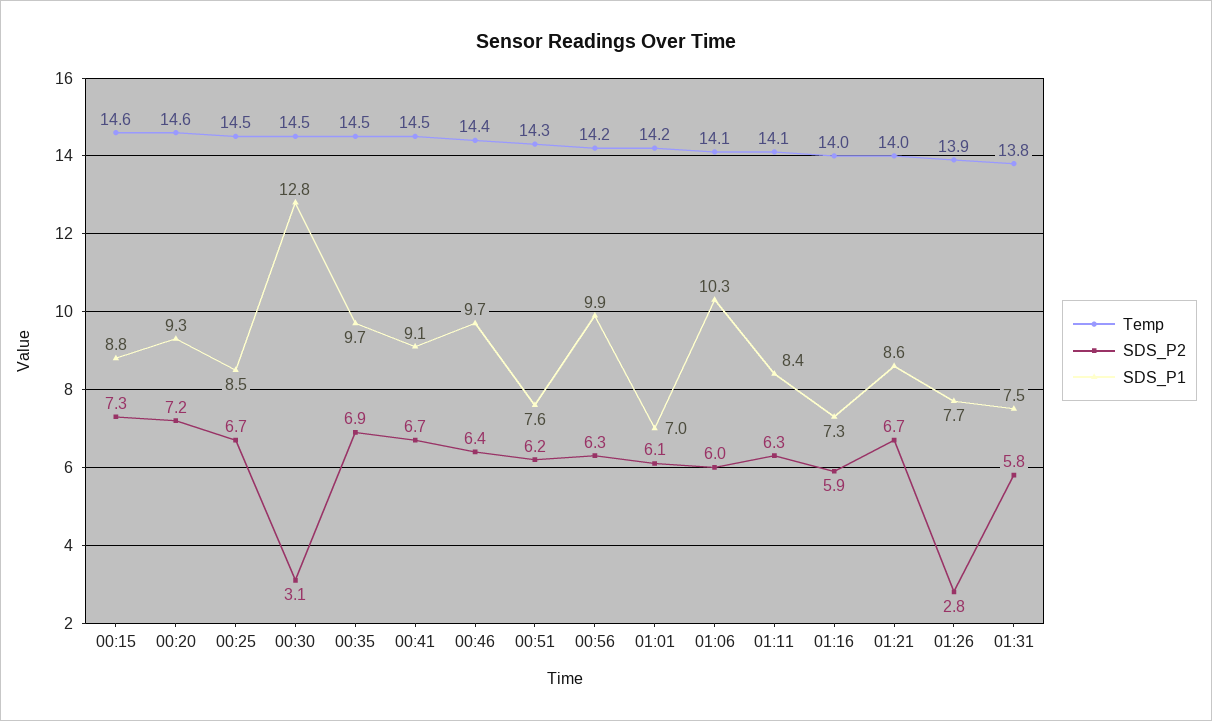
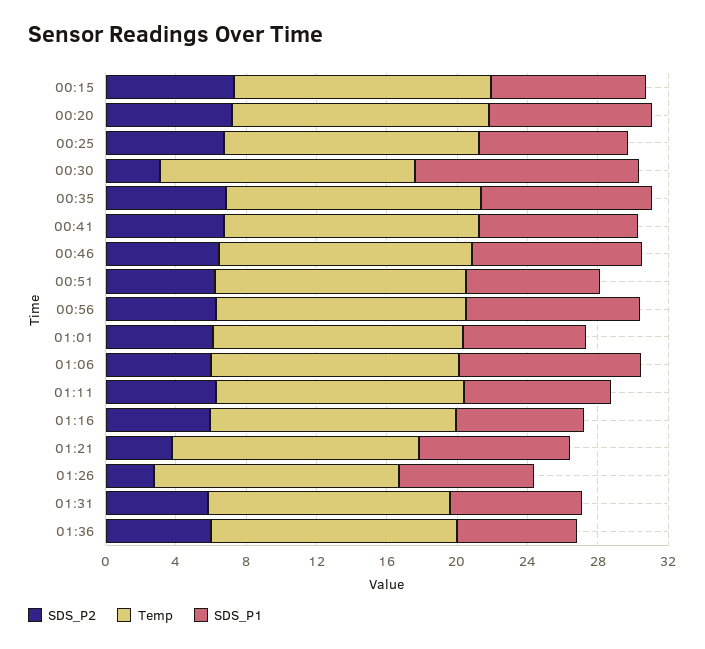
SDS_P2, 01:21: 6.7 -> 4
SDS_P2, 01:36: none -> 6
Temp, 01:36: none -> 14
SDS_P1, 01:36: none -> 7

